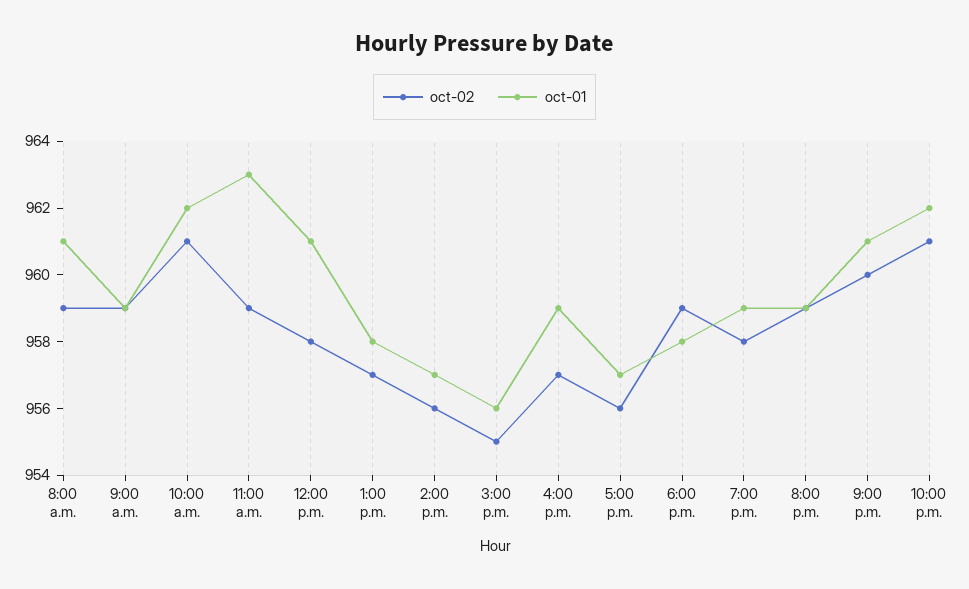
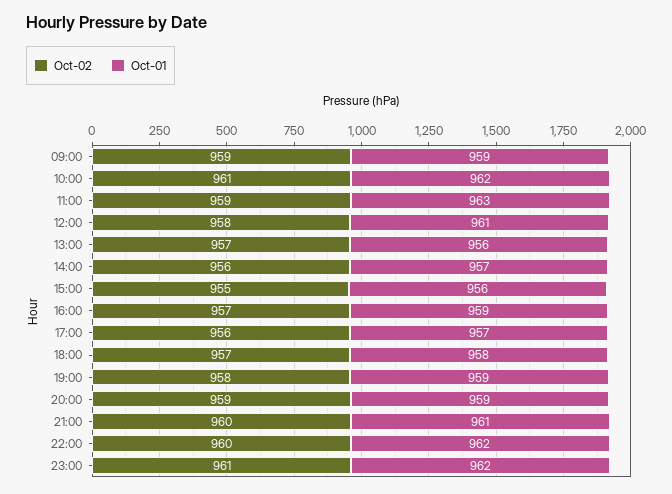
oct-02, 8:00 a.m.: 959 -> none
oct-01, 8:00 a.m.: 961 -> none
oct-01, 1:00 p.m.: 958 -> 956
oct-02, 6:00 p.m.: 959 -> 957
oct-02, 10:00 p.m.: 961 -> 960
oct-02, 23:00: none -> 961
oct-01, 23:00: none -> 962

